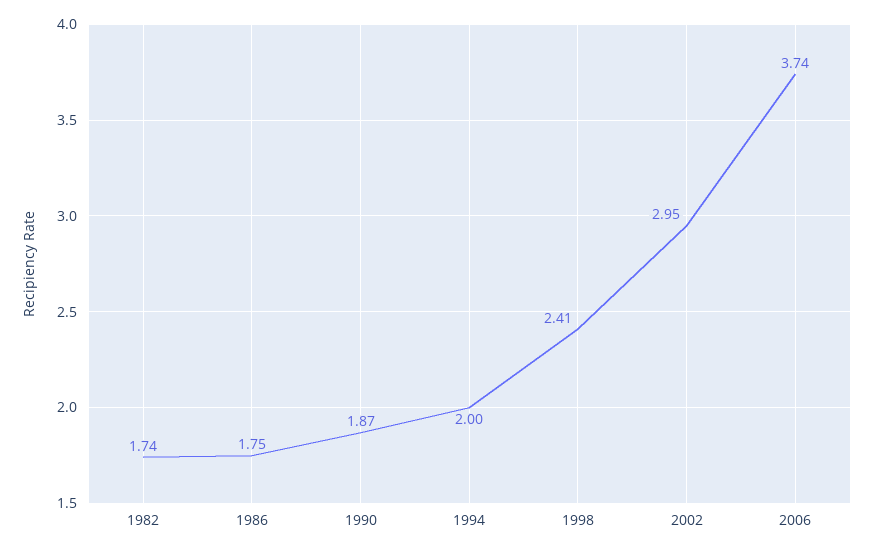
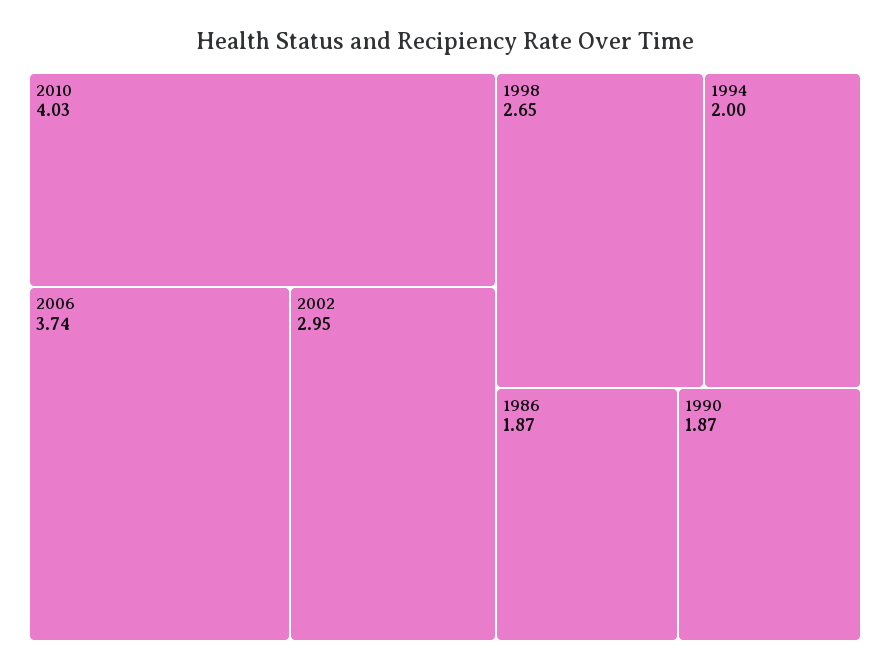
1982: 1.74 -> none
1986: 1.75 -> 1.87
1998: 2.41 -> 2.65
2010: none -> 4.03

